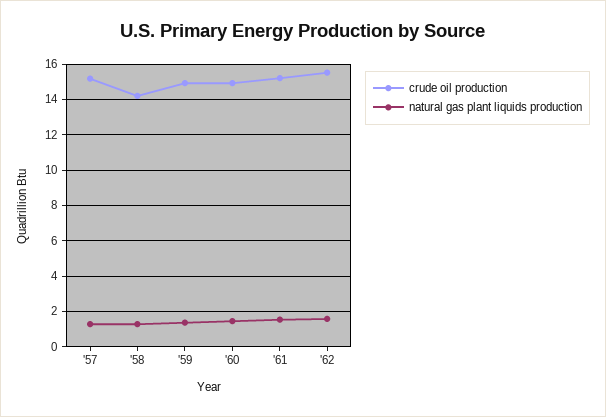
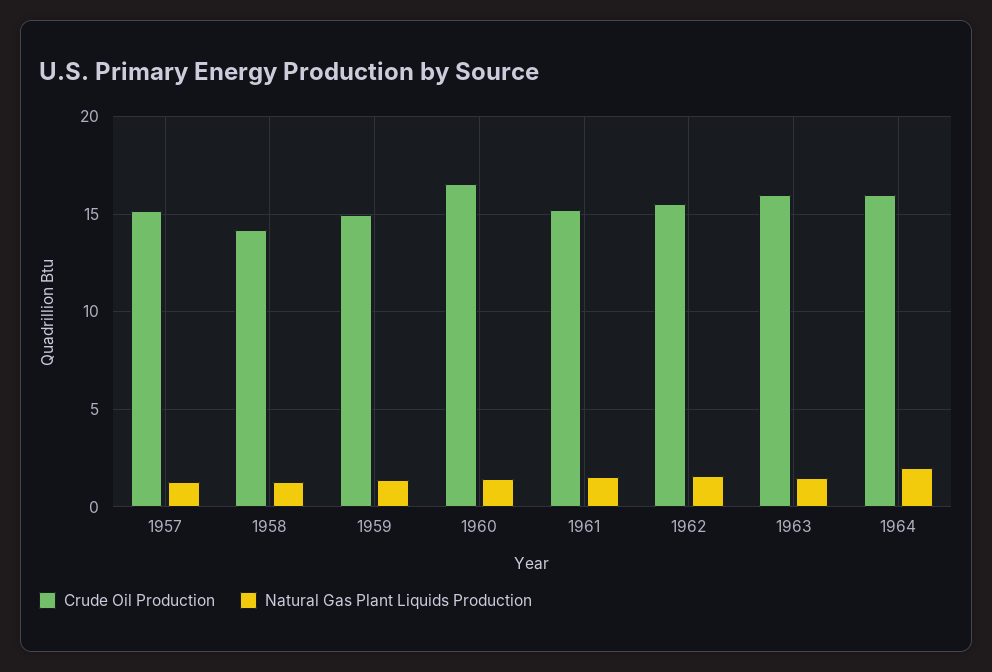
crude oil production, '60: 15 -> 16.5
crude oil production, 1963: none -> 16
natural gas plant liquids production, 1963: none -> 1.5
crude oil production, 1964: none -> 16
natural gas plant liquids production, 1964: none -> 2

